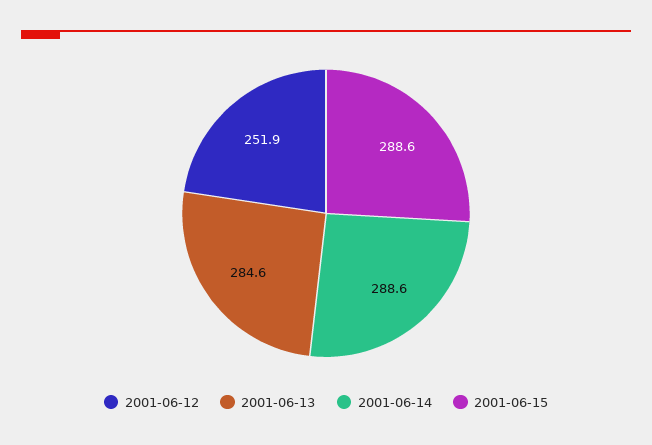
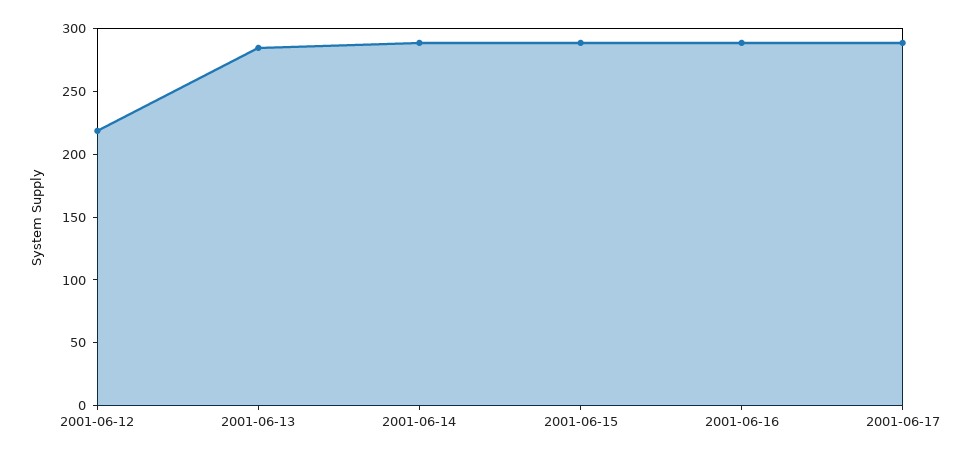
2001-06-12: 251.9 -> 220
2001-06-16: none -> 290
2001-06-17: none -> 290

